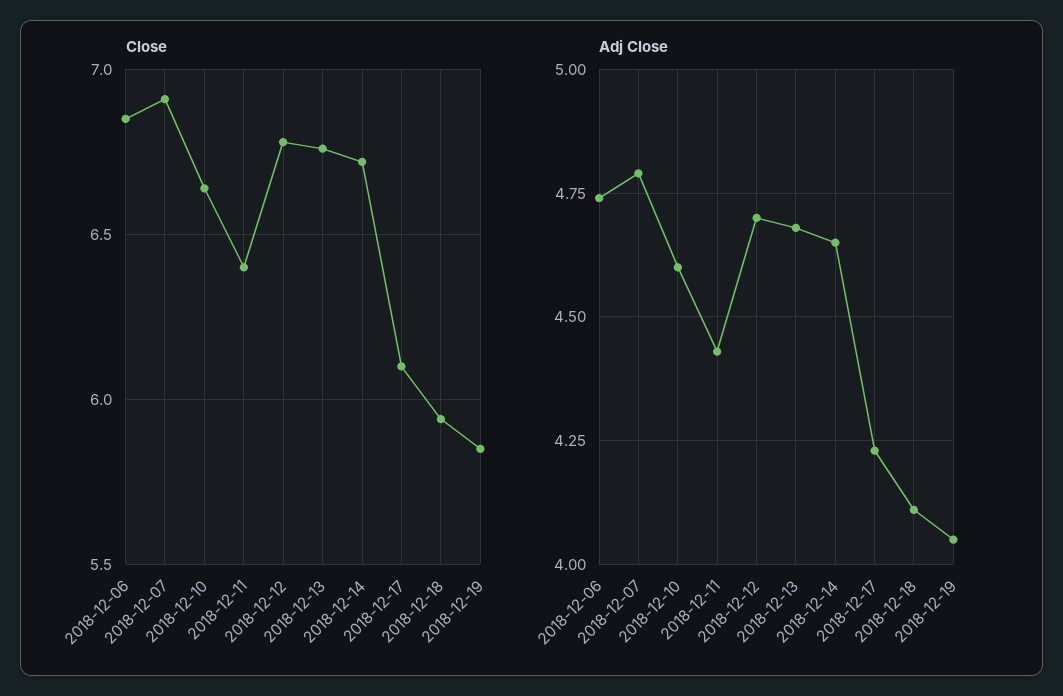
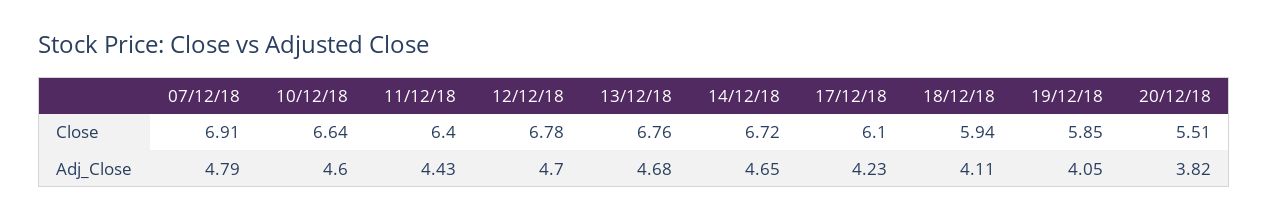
Close, 2018-12-06: 6.85 -> none
Adj Close, 2018-12-06: 4.75 -> none
Close, 20/12/18: none -> 5.51
Adj Close, 20/12/18: none -> 3.82

